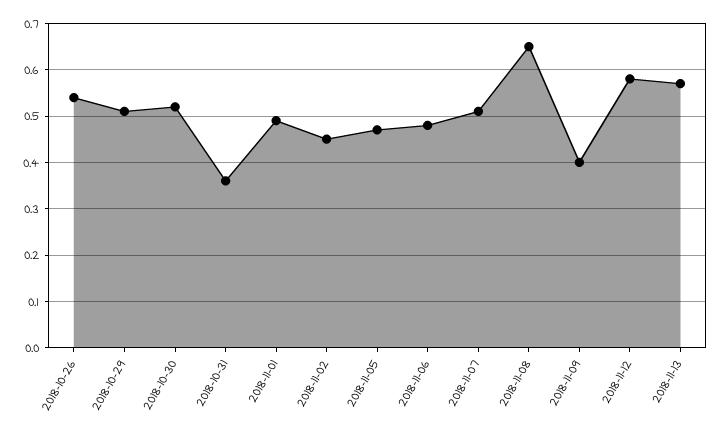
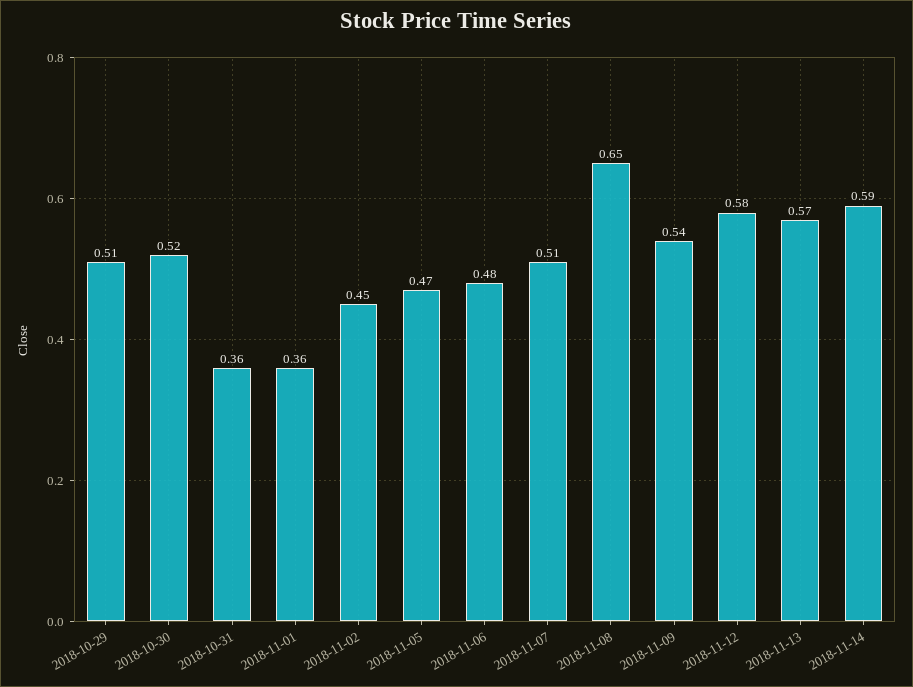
2018-10-26: 0.55 -> none
2018-11-01: 0.5 -> 0.36
2018-11-09: 0.4 -> 0.54
2018-11-14: none -> 0.59

